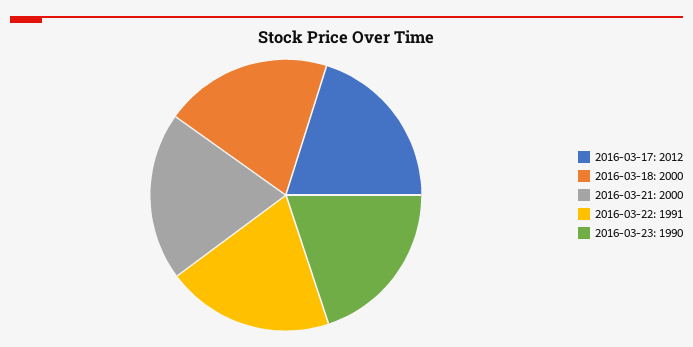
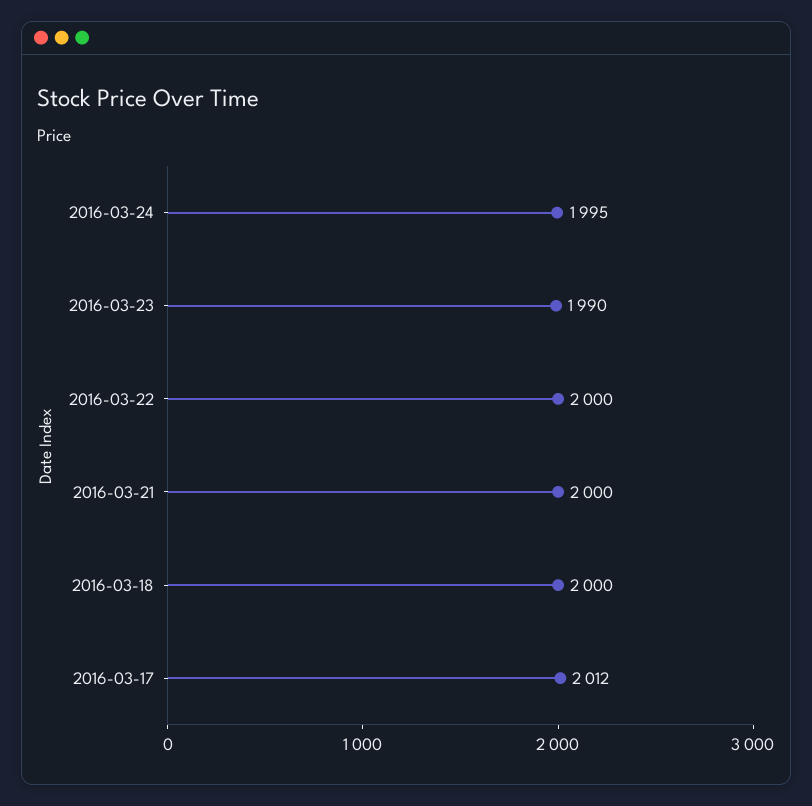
2016-03-22: 1991 -> 2000
2016-03-24: none -> 1995

